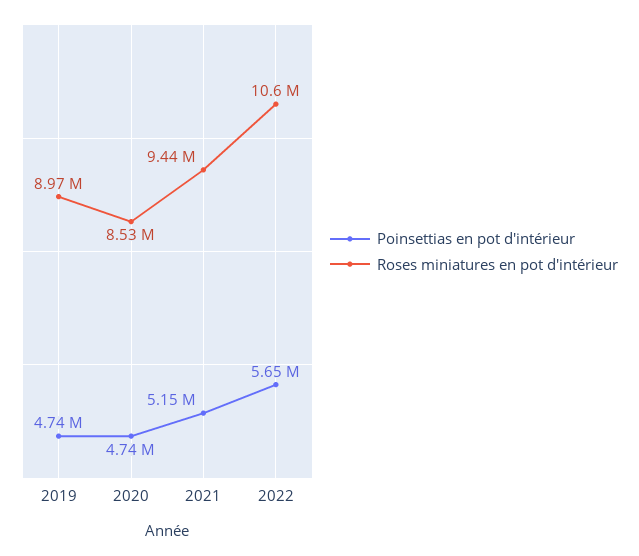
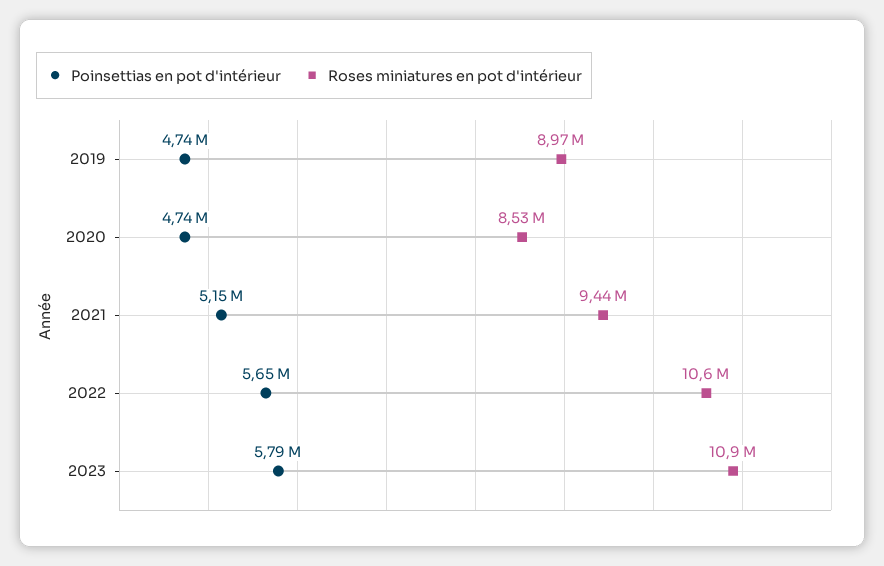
Poinsettias en pot d'intérieur, 2023: none -> 5790000
Roses miniatures en pot d'intérieur, 2023: none -> 10900000

